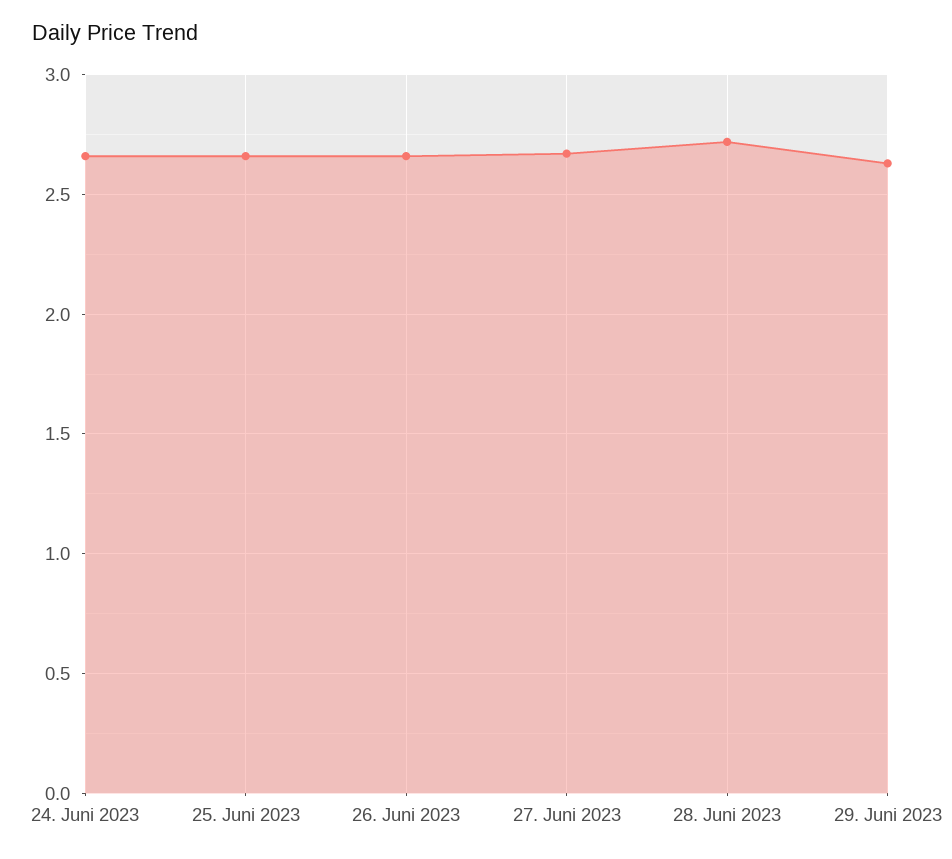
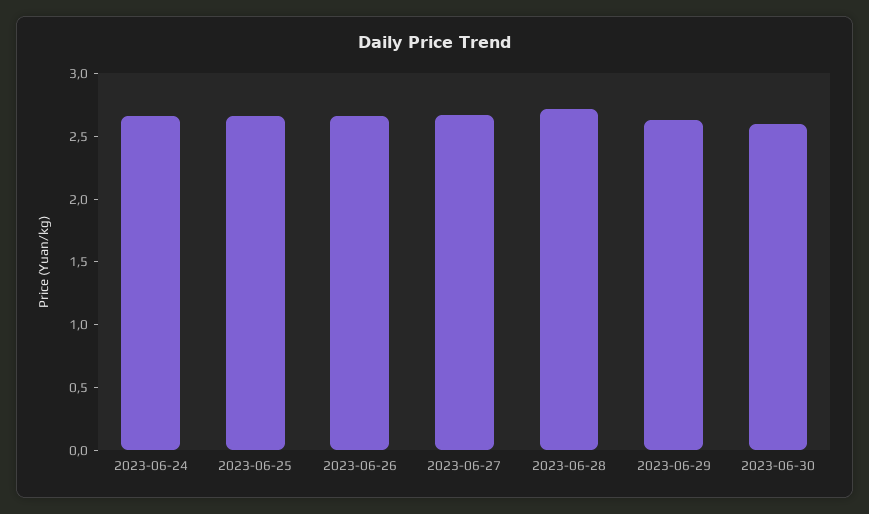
2023-06-30: none -> 2.6

